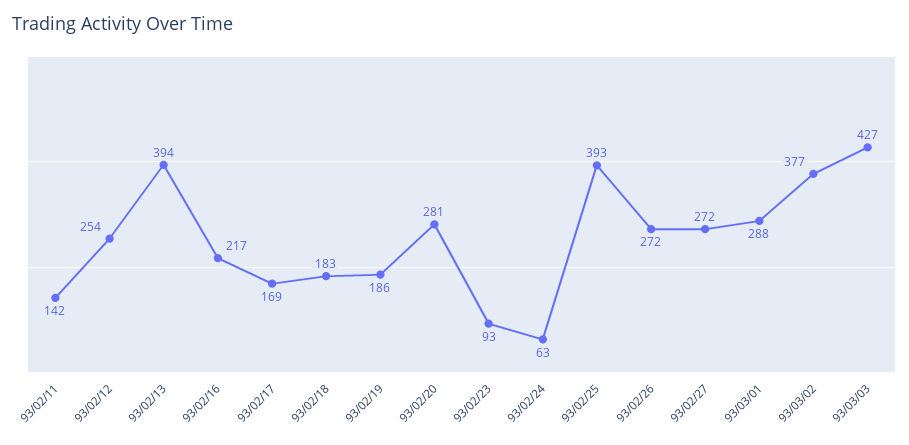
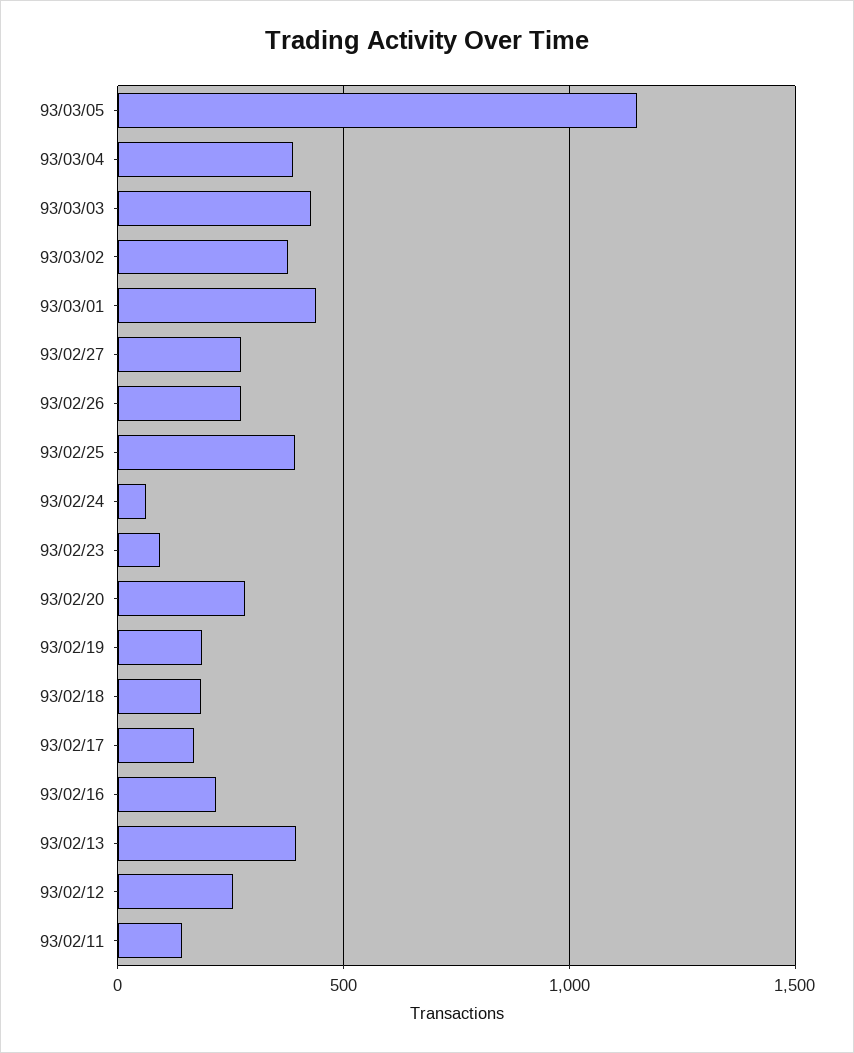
93/03/01: 288 -> 450
93/03/05: none -> 1150
93/03/04: none -> 400

